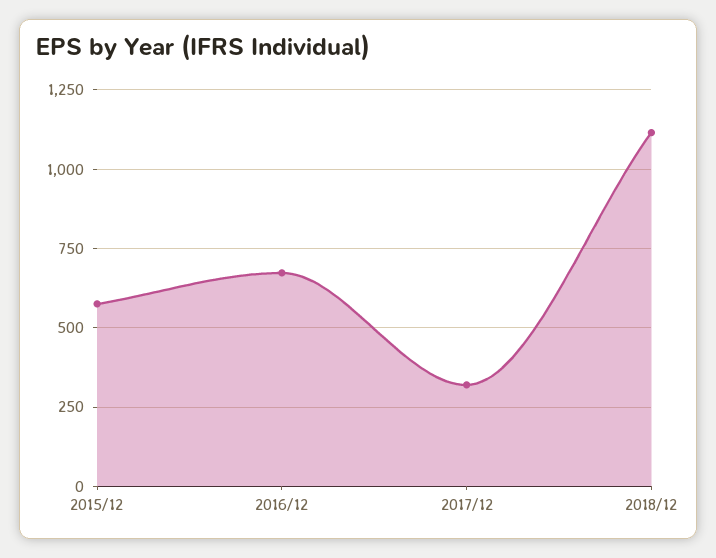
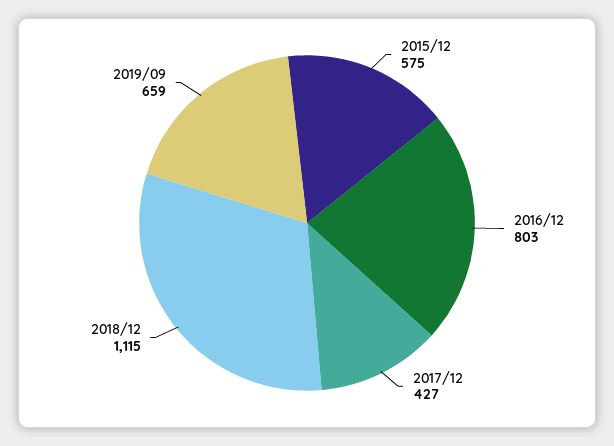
2016/12: 675 -> 803
2017/12: 325 -> 427
2019/09: none -> 659

